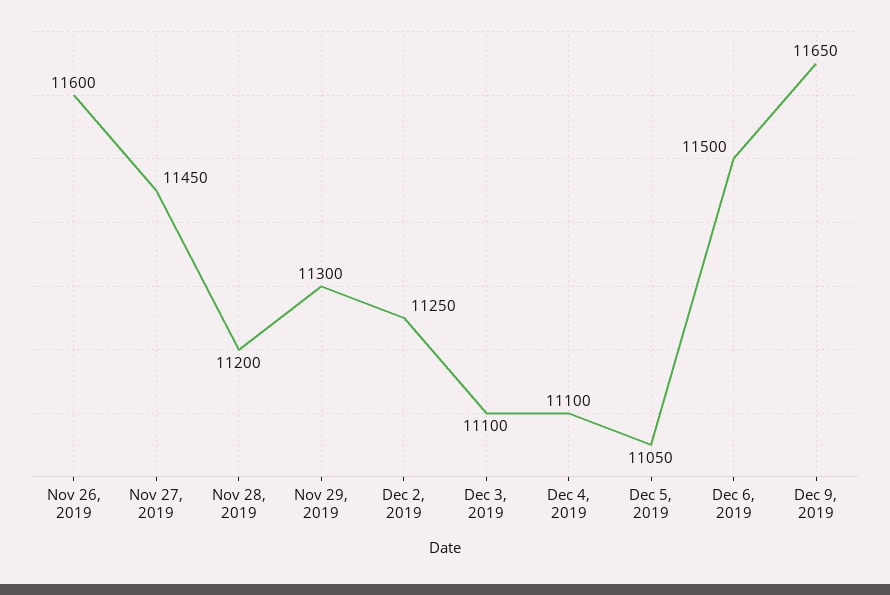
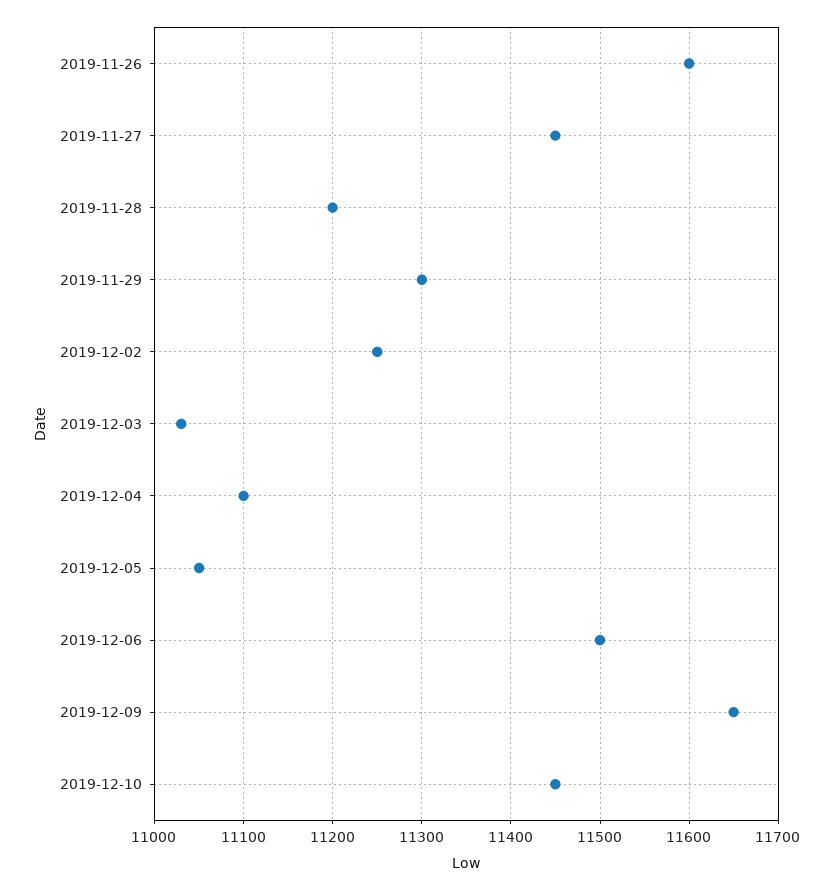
Dec 3, 2019: 11100 -> 11030
2019-12-10: none -> 11450

